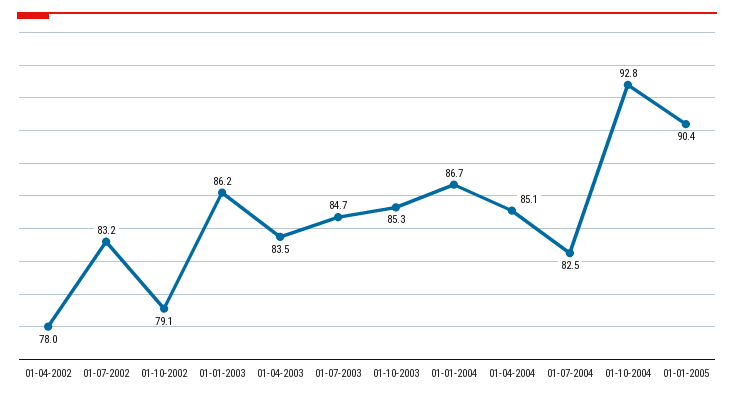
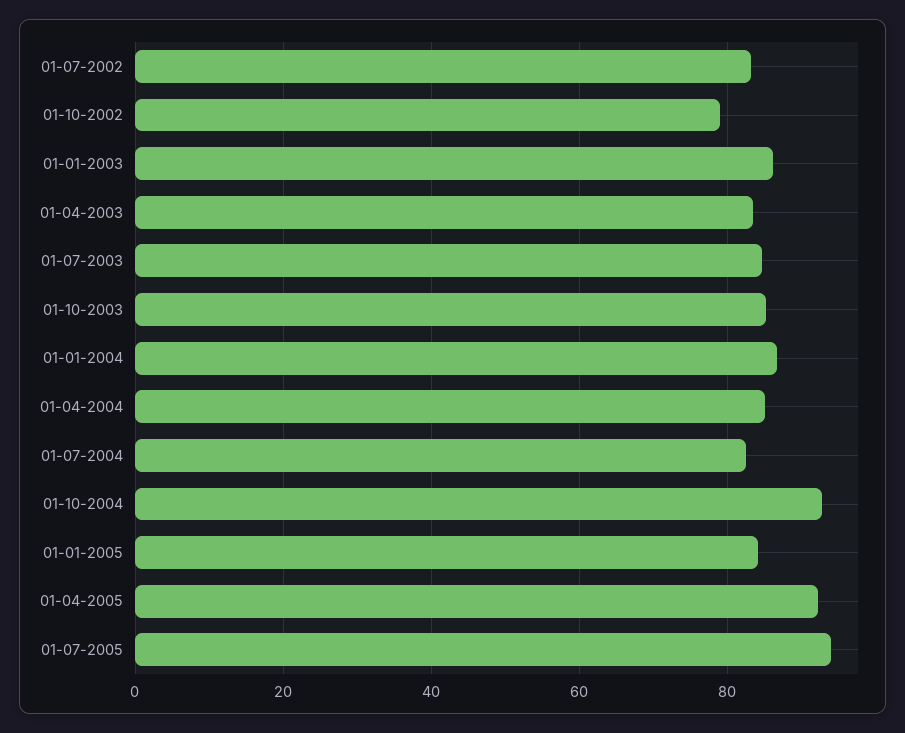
01-04-2002: 78 -> none
01-01-2005: 90.4 -> 84
01-04-2005: none -> 92
01-07-2005: none -> 94

